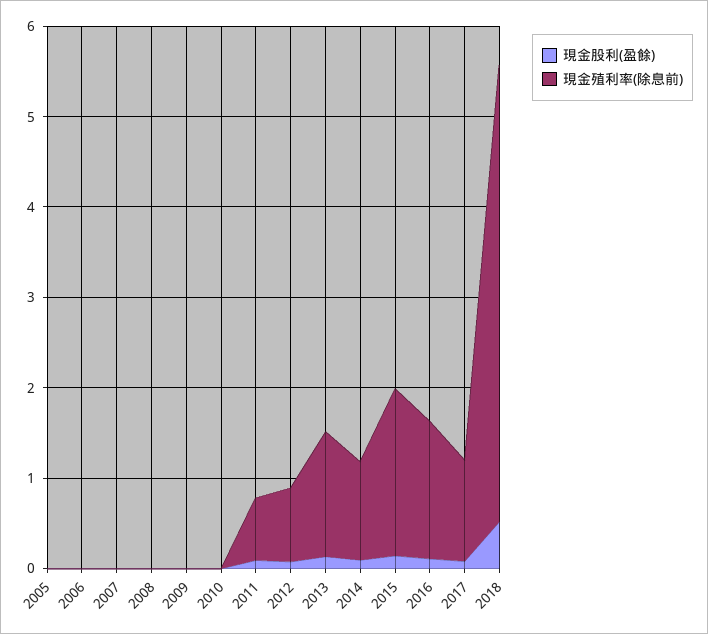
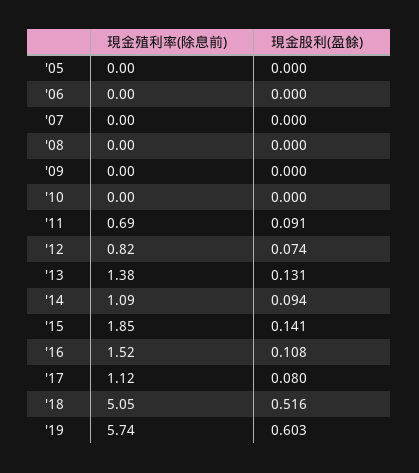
現金殖利率(除息前), '19: none -> 5.74
現金股利(盈餘), '19: none -> 0.603

